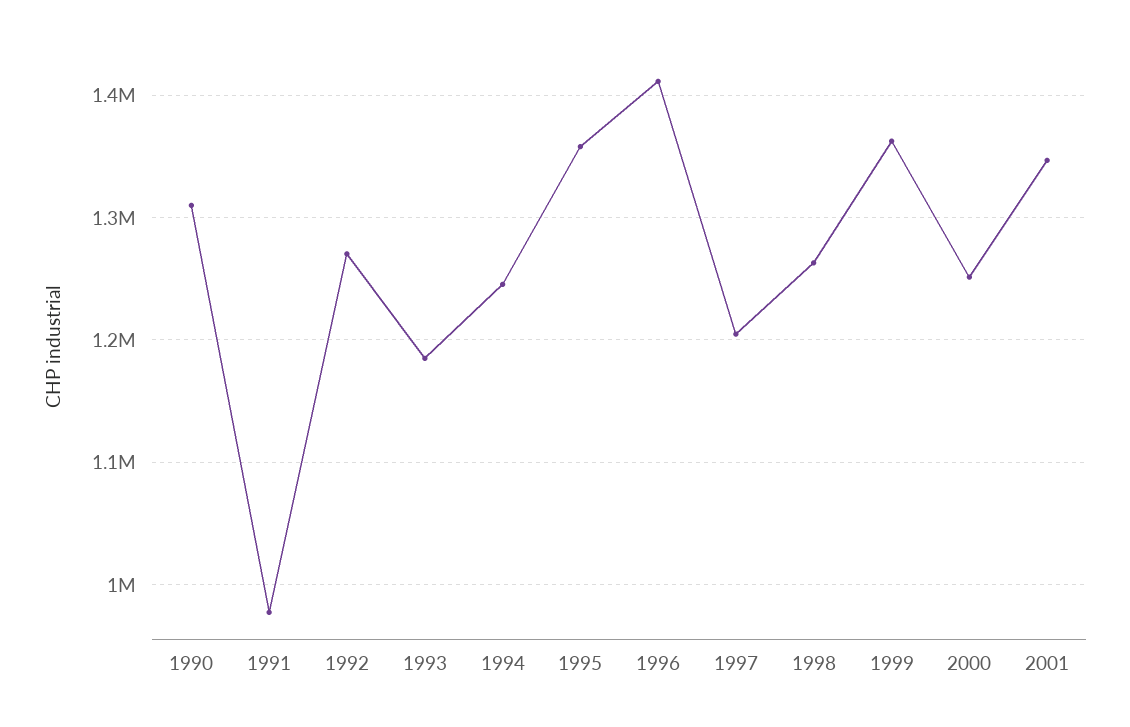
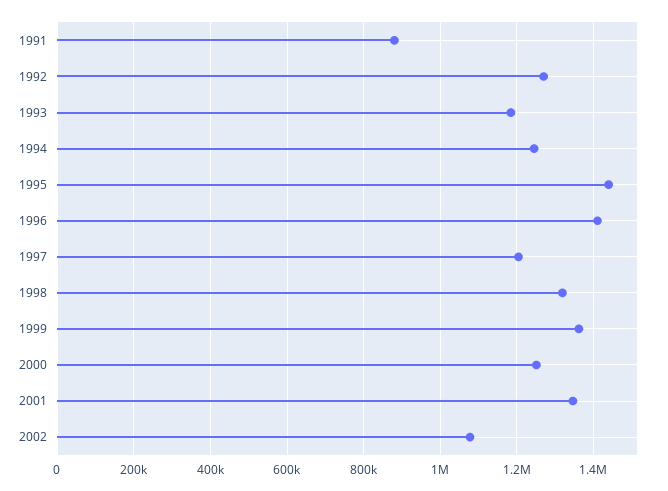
1990: 1310000 -> none
1991: 980000 -> 880000
1995: 1360000 -> 1440000
1998: 1260000 -> 1320000
2002: none -> 1080000

